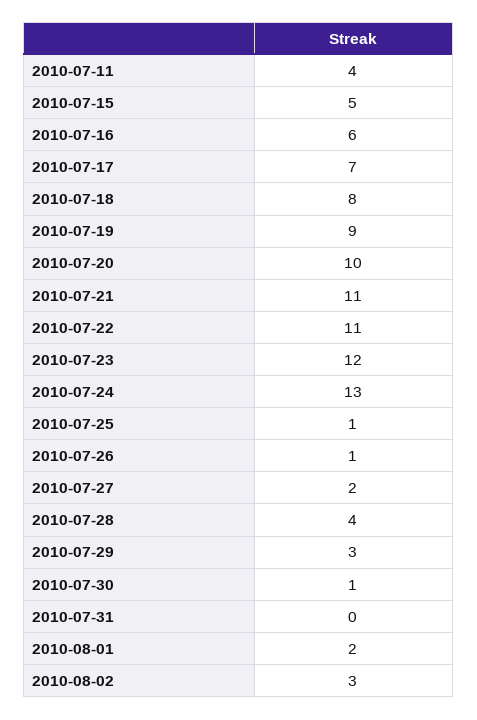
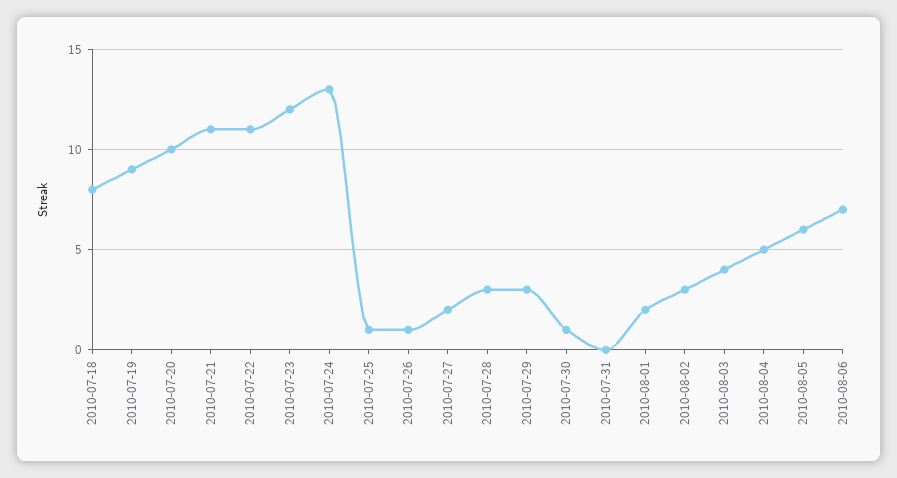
2010-07-11: 4 -> none
2010-07-15: 5 -> none
2010-07-16: 6 -> none
2010-07-17: 7 -> none
2010-07-28: 4 -> 3
2010-08-03: none -> 4
2010-08-04: none -> 5
2010-08-05: none -> 6
2010-08-06: none -> 7

